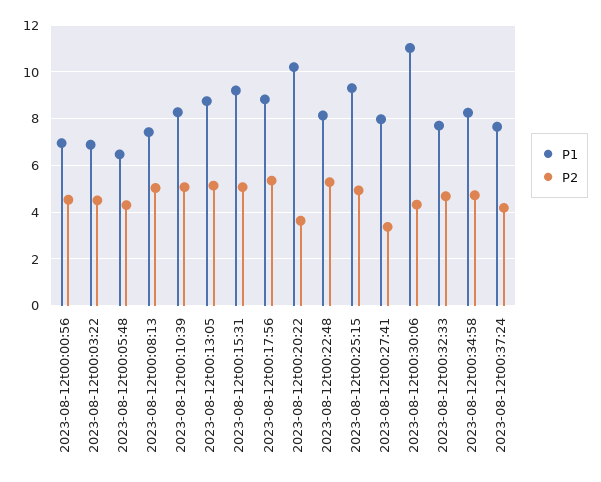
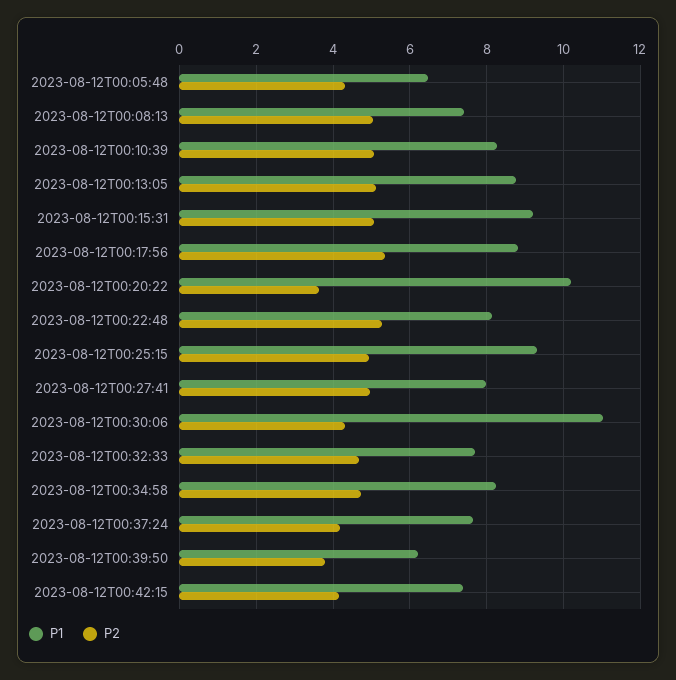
P1, 2023-08-12t00:00:56: 7 -> none
P2, 2023-08-12t00:00:56: 4.5 -> none
P1, 2023-08-12t00:03:22: 7 -> none
P2, 2023-08-12t00:03:22: 4.5 -> none
P2, 2023-08-12t00:27:41: 3.5 -> 5
P1, 2023-08-12T00:39:50: none -> 6.2
P2, 2023-08-12T00:39:50: none -> 3.8
P1, 2023-08-12T00:42:15: none -> 7.4
P2, 2023-08-12T00:42:15: none -> 4.2

